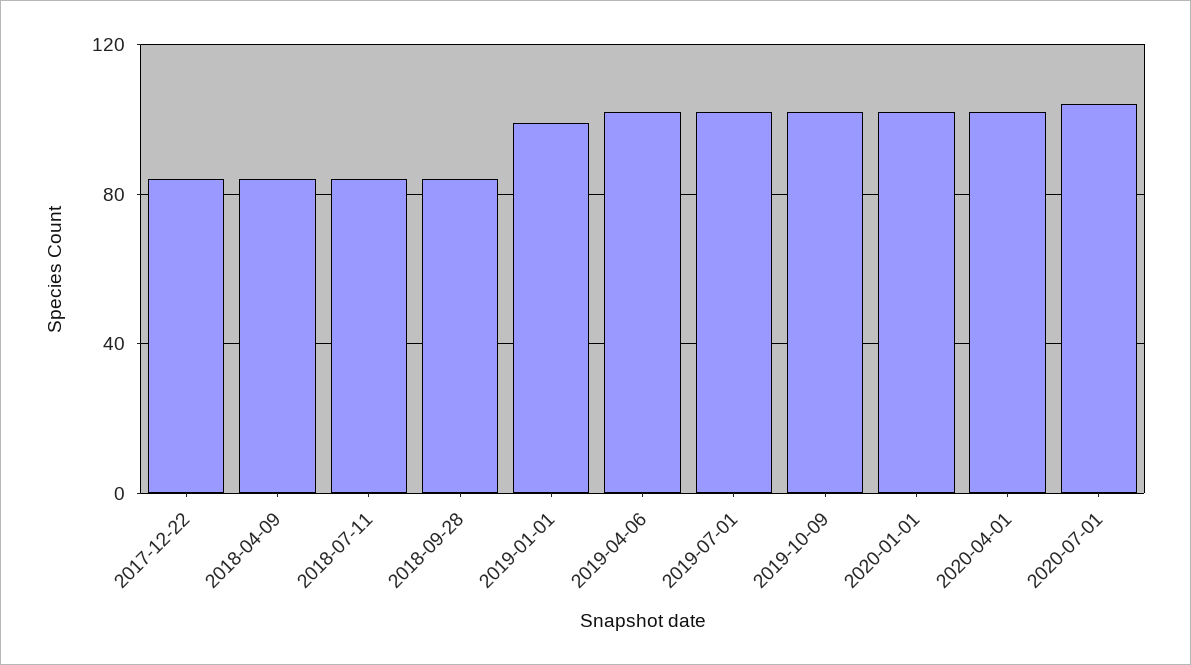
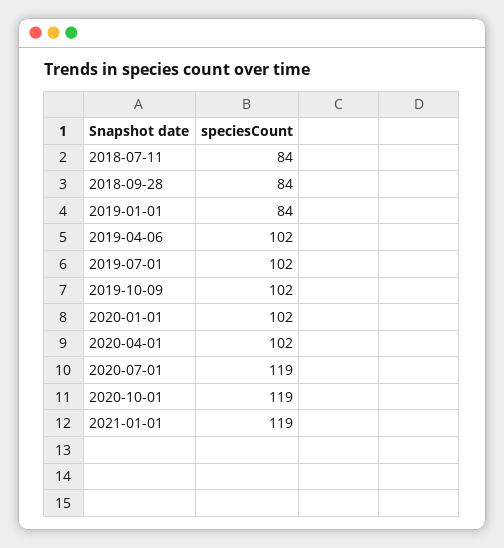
2017-12-22: 85 -> none
2018-04-09: 85 -> none
2019-01-01: 100 -> 84
2020-07-01: 105 -> 119
2020-10-01: none -> 119
2021-01-01: none -> 119

